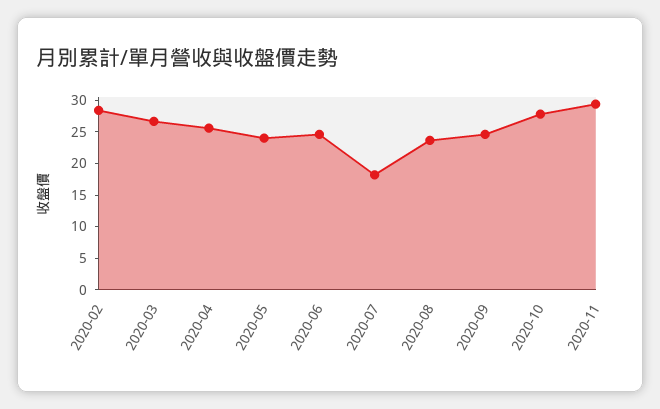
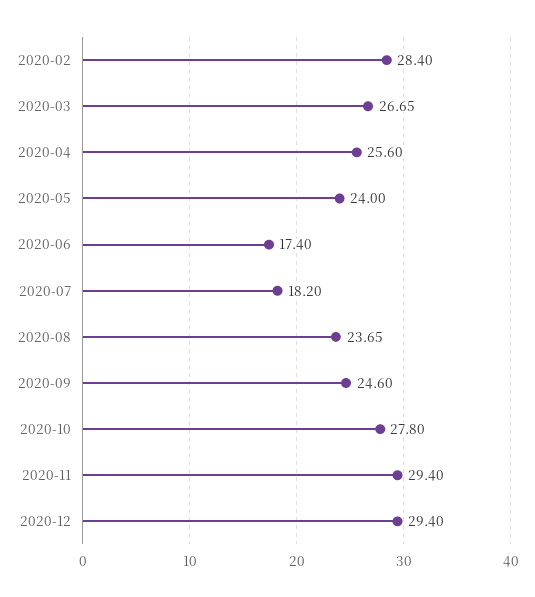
2020-06: 25 -> 17.4
2020-12: none -> 29.4

